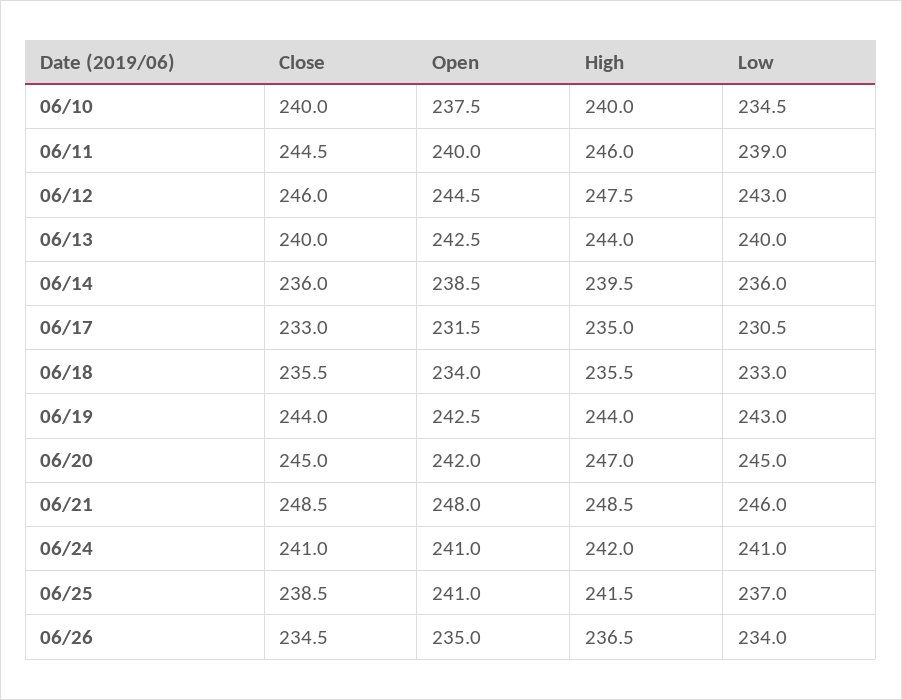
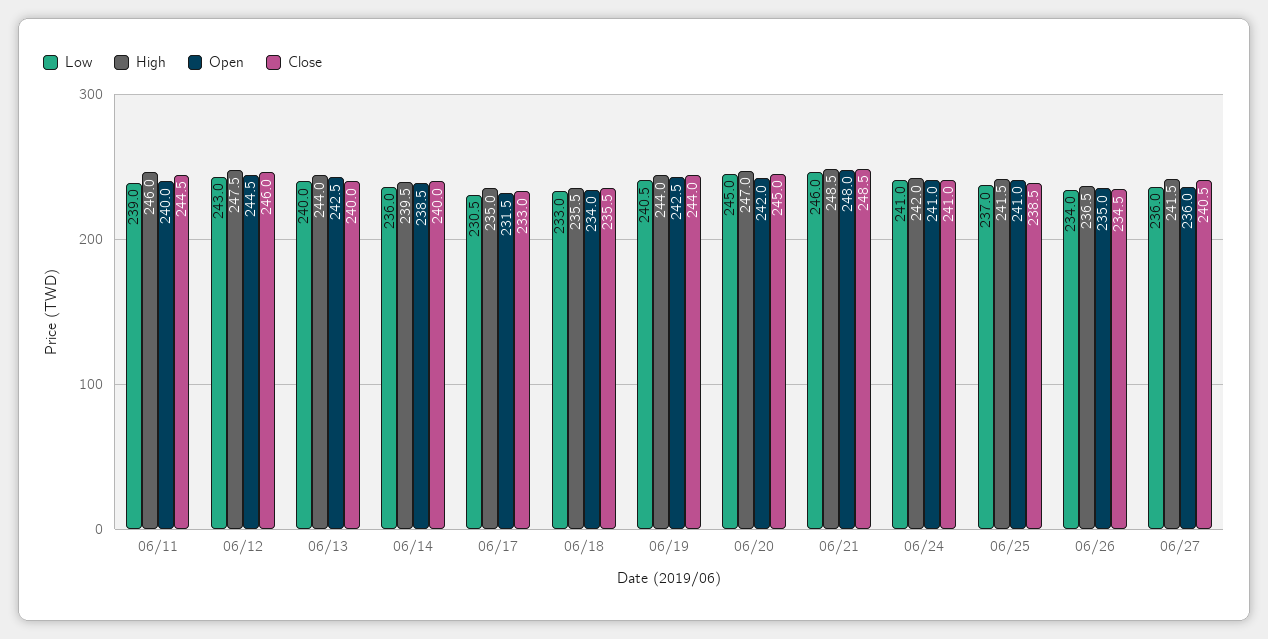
Close, 06/10: 240 -> none
Open, 06/10: 237.5 -> none
High, 06/10: 240 -> none
Low, 06/10: 234.5 -> none
Close, 06/14: 236 -> 240
Low, 06/19: 243 -> 240.5
Low, 06/27: none -> 236
High, 06/27: none -> 241.5
Open, 06/27: none -> 236
Close, 06/27: none -> 240.5

